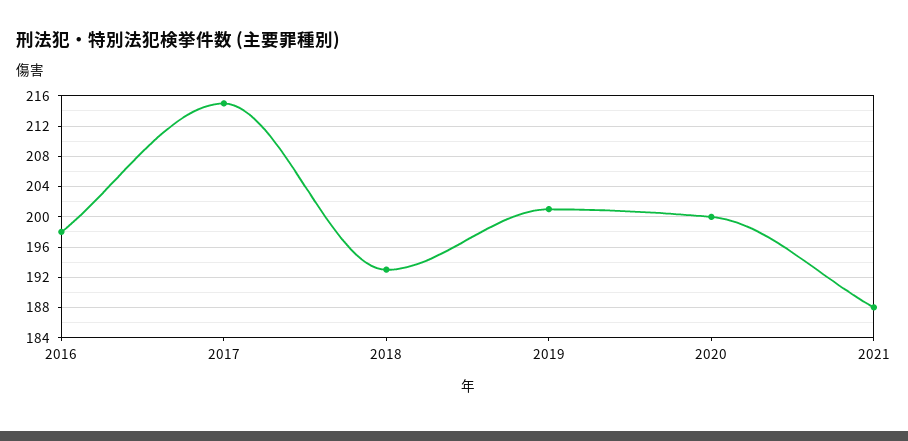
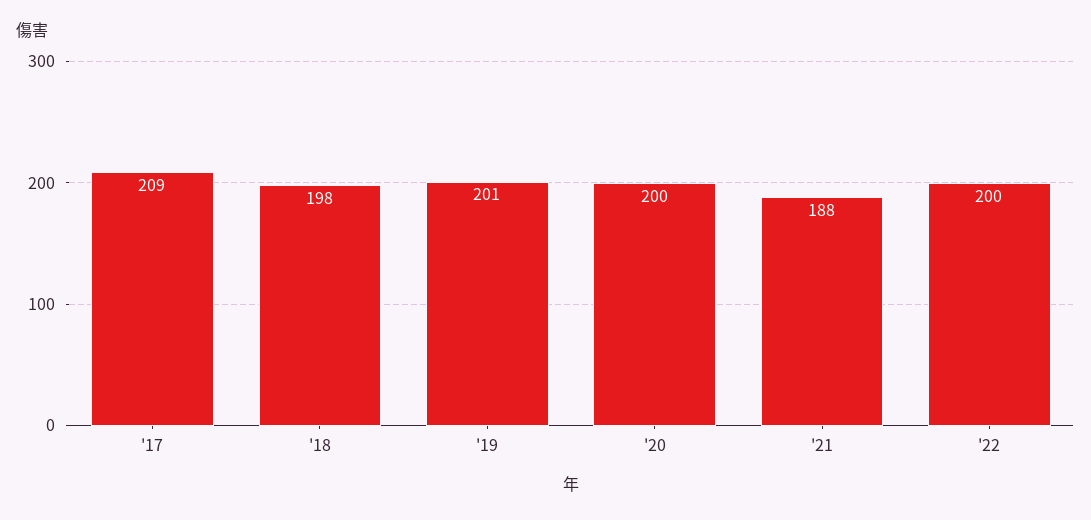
2016: 198 -> none
2017: 215 -> 209
2018: 193 -> 198
'22: none -> 200

